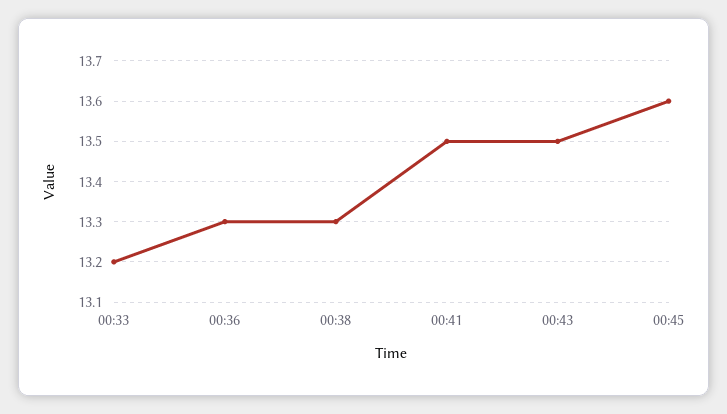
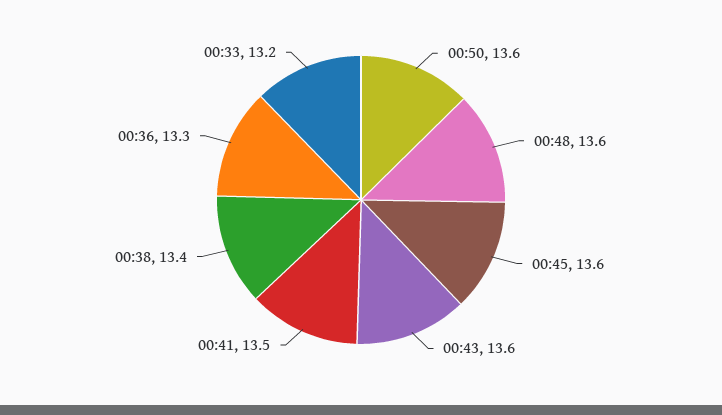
00:38: 13.3 -> 13.4
00:43: 13.5 -> 13.6
00:50: none -> 13.6
00:48: none -> 13.6

